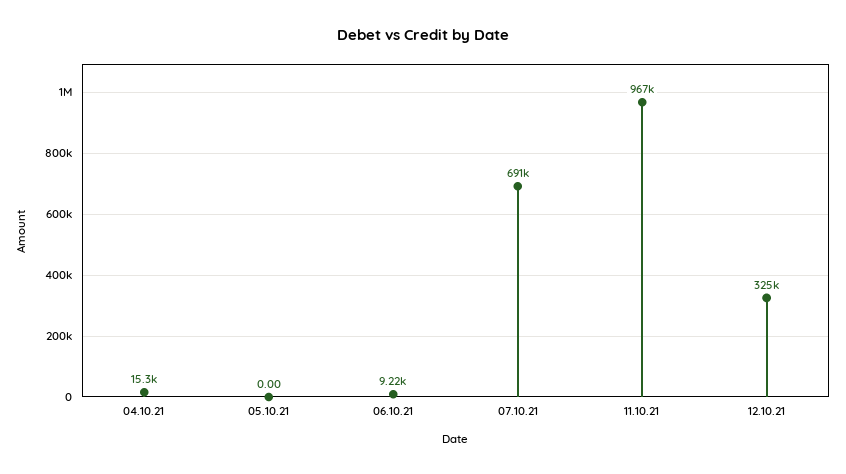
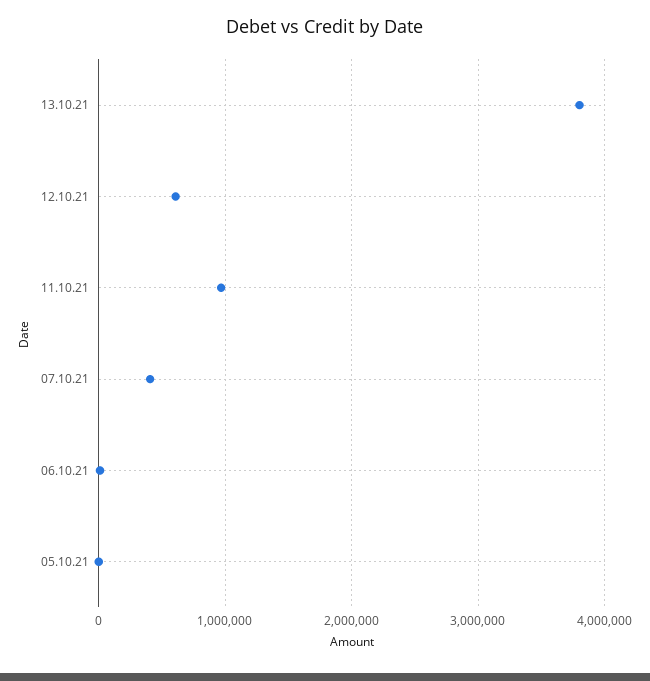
04.10.21: 15300 -> none
07.10.21: 691000 -> 400000
12.10.21: 325000 -> 600000
13.10.21: none -> 3800000

